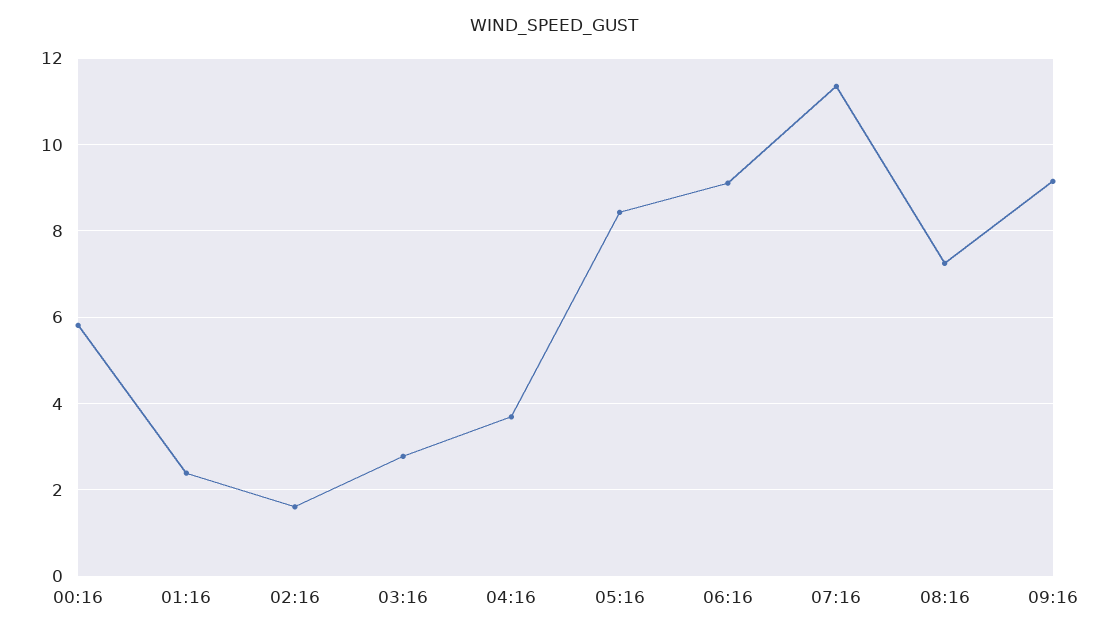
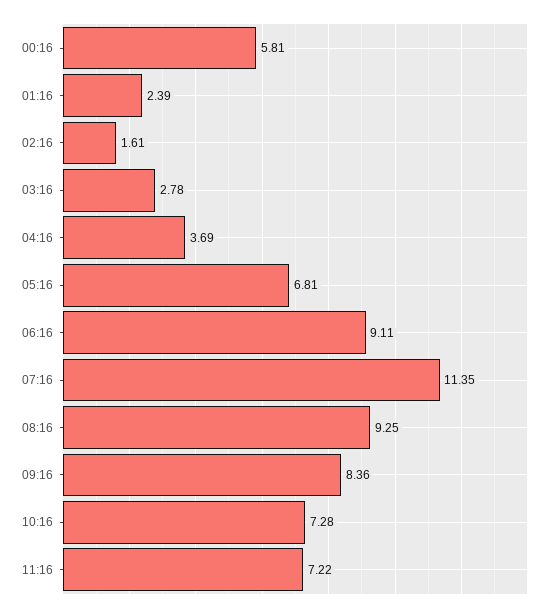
05:16: 8.4 -> 6.81
08:16: 7.2 -> 9.25
09:16: 9.2 -> 8.36
10:16: none -> 7.28
11:16: none -> 7.22

